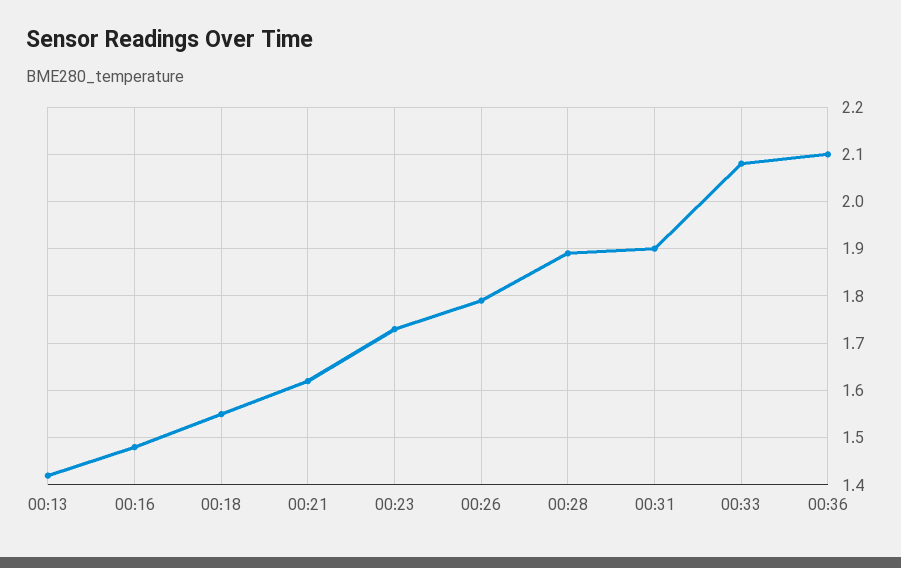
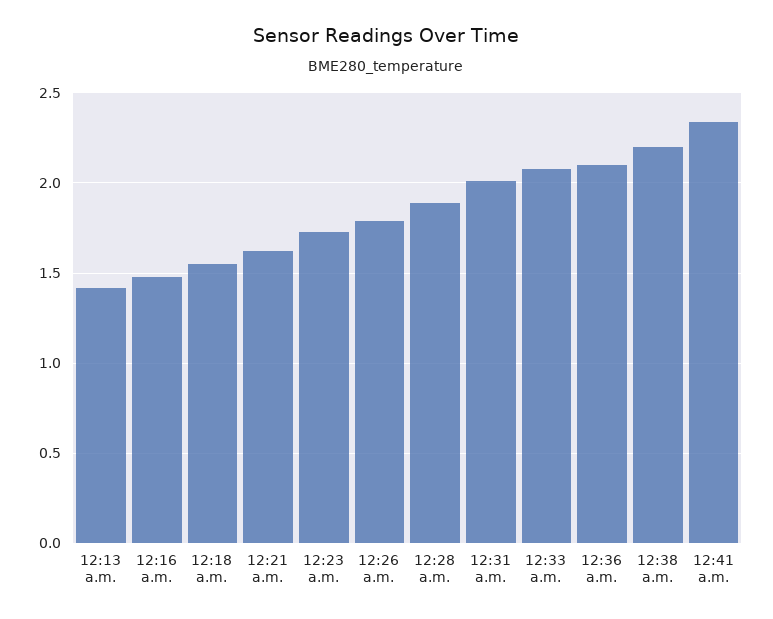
00:31: 1.9 -> 2
12:38 a.m.: none -> 2.2
12:41 a.m.: none -> 2.35

